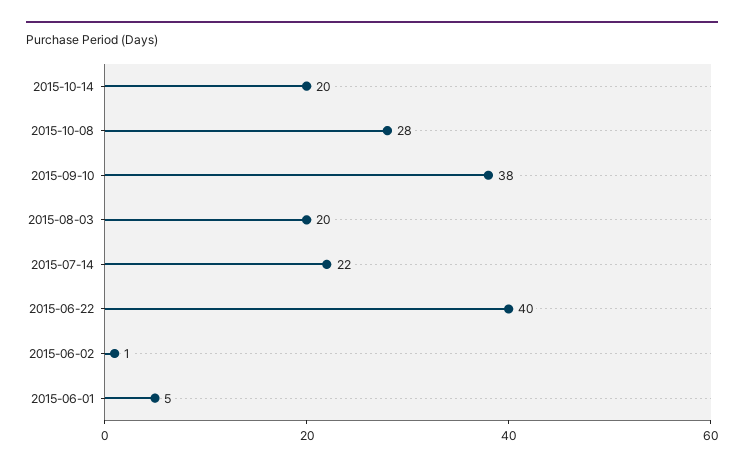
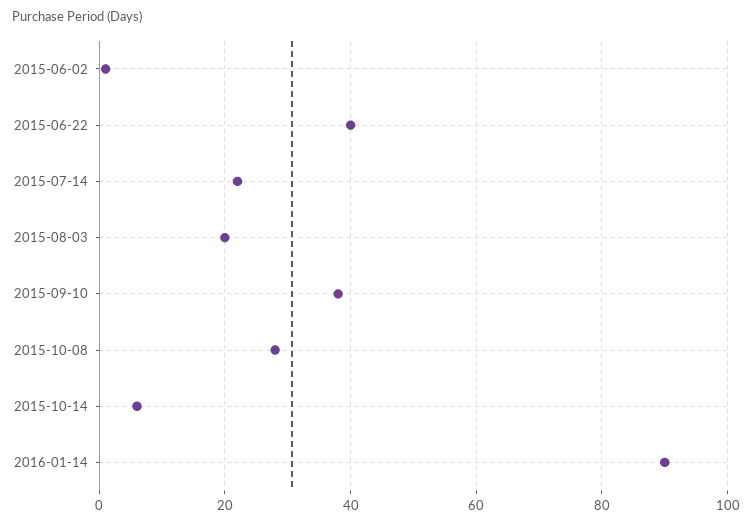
2015-10-14: 20 -> 5
2015-06-01: 5 -> none
2016-01-14: none -> 90

